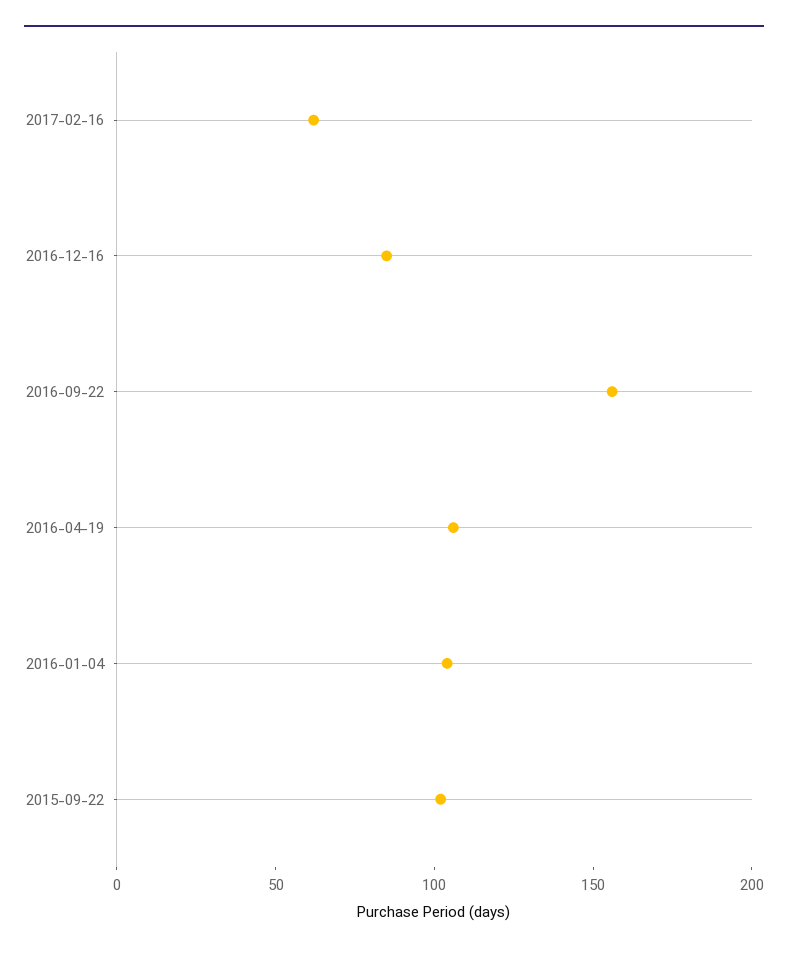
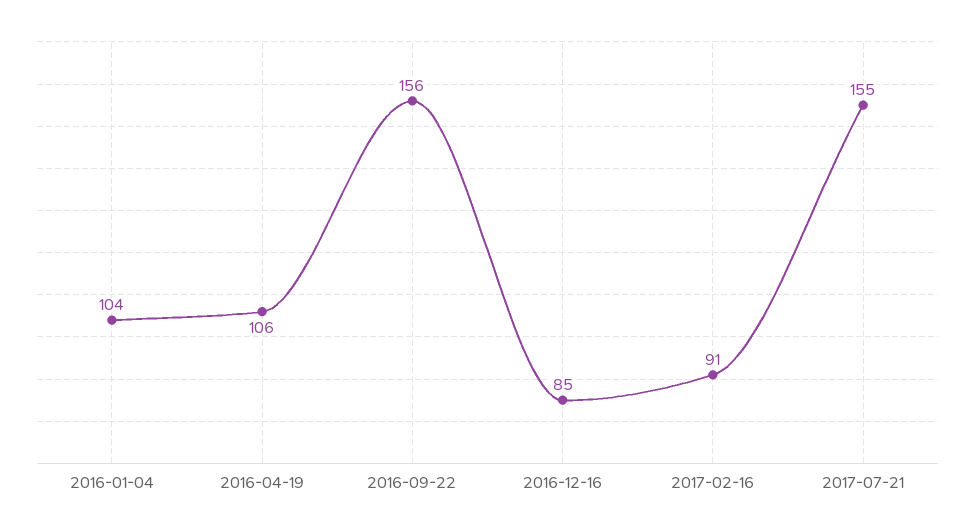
2017-02-16: 60 -> 91
2015-09-22: 100 -> none
2017-07-21: none -> 155

